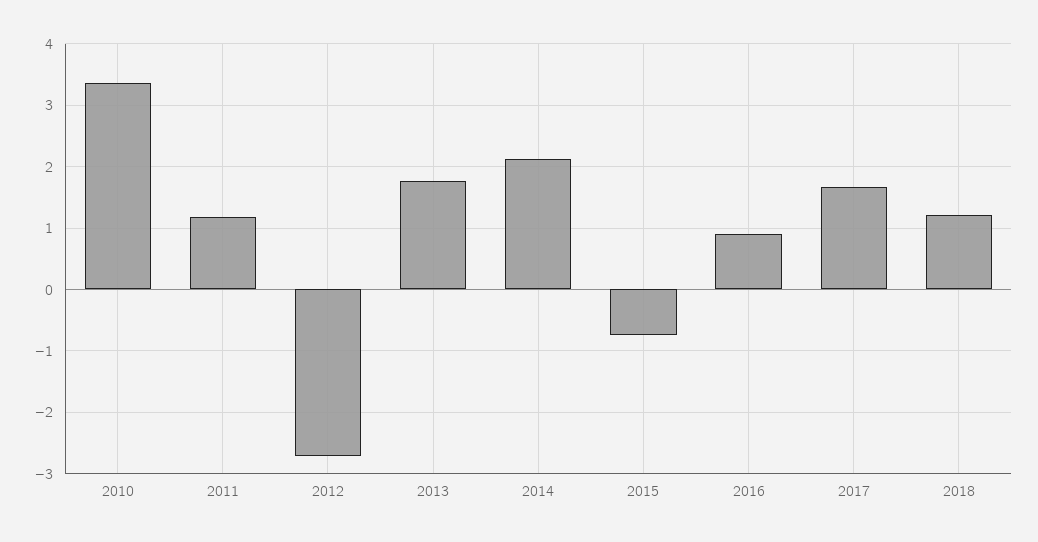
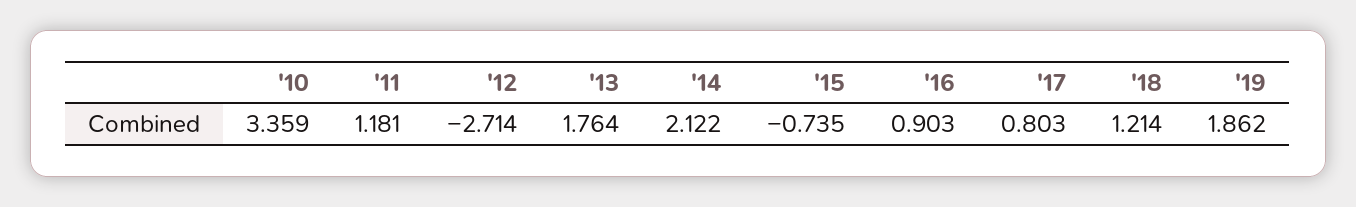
2017: 1.7 -> 0.803
'19: none -> 1.862

